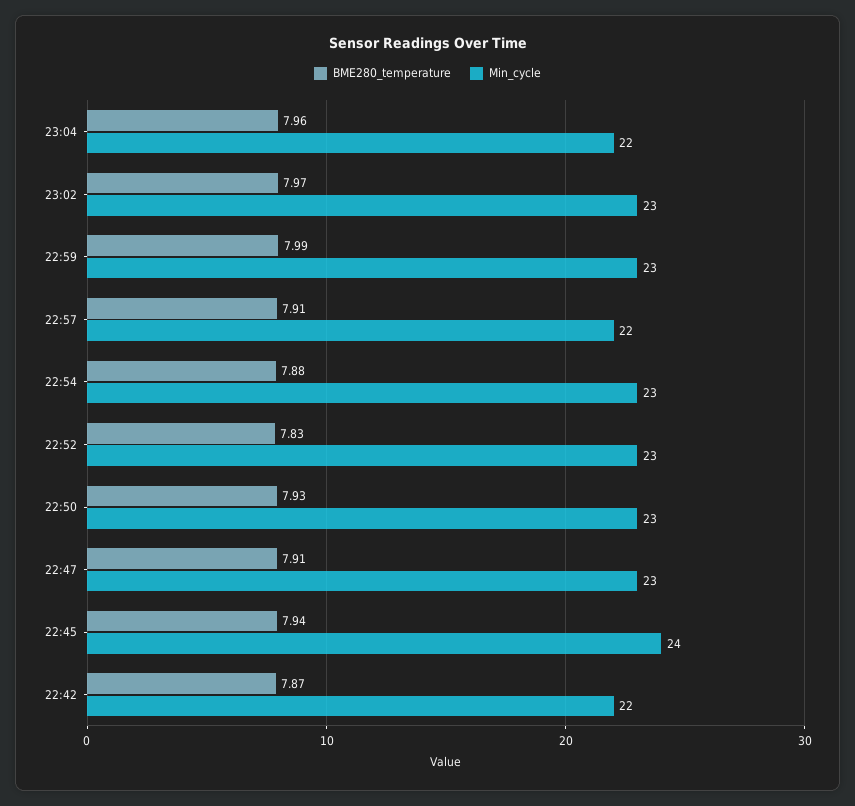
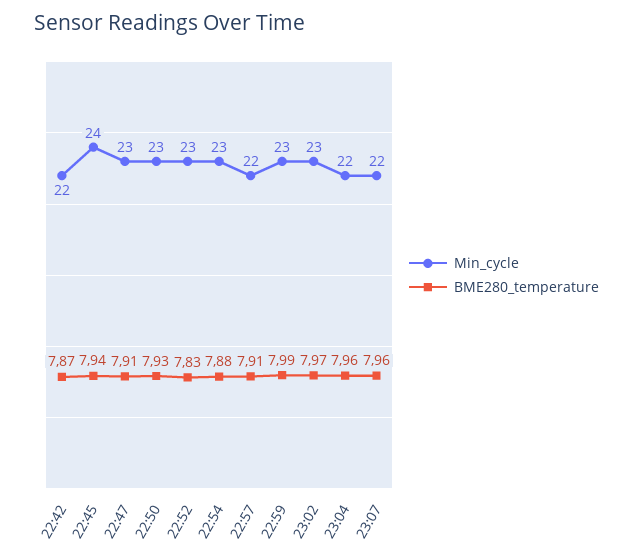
Min_cycle, 23:07: none -> 22
BME280_temperature, 23:07: none -> 7.96

